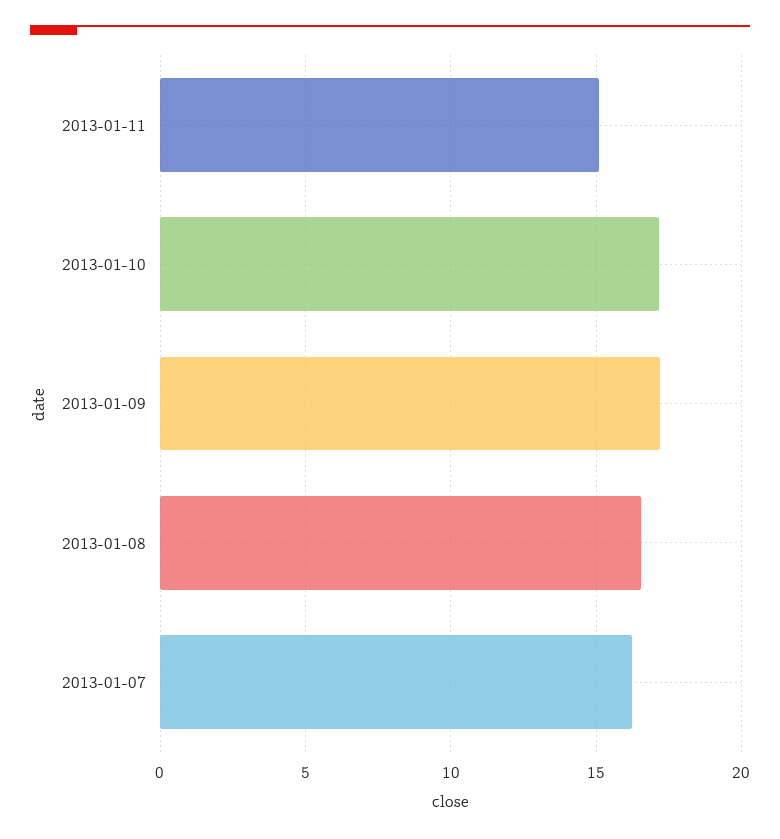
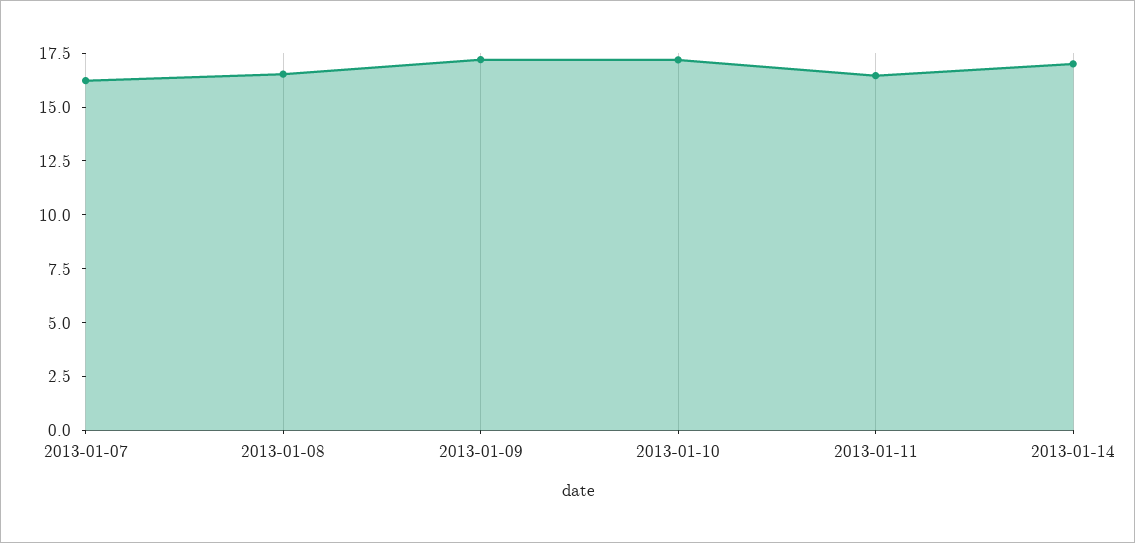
2013-01-11: 15 -> 16.5
2013-01-14: none -> 17

